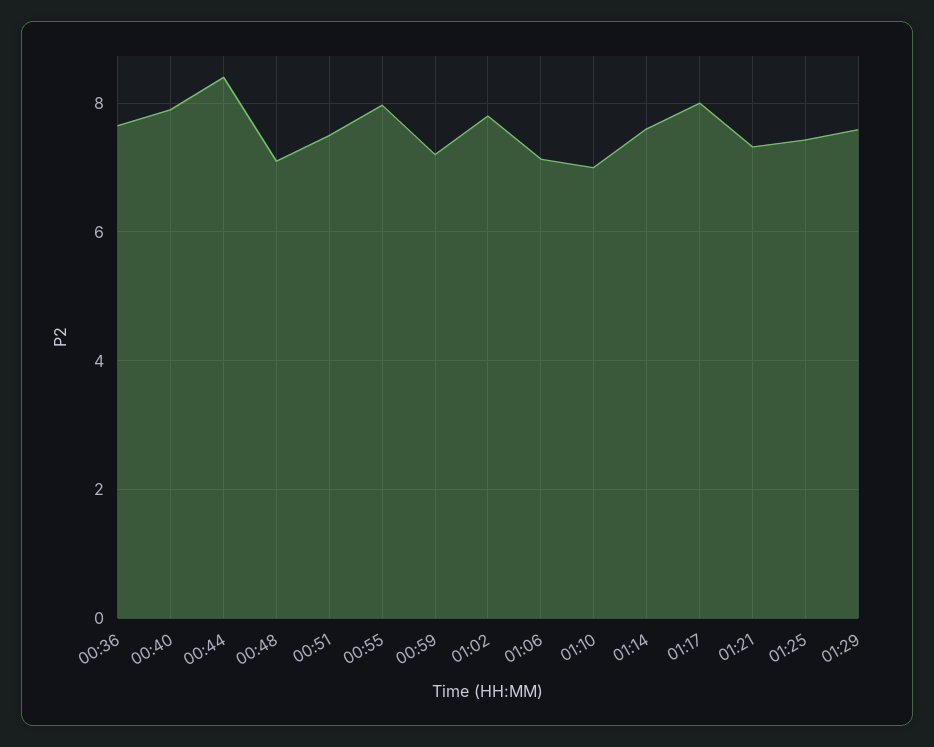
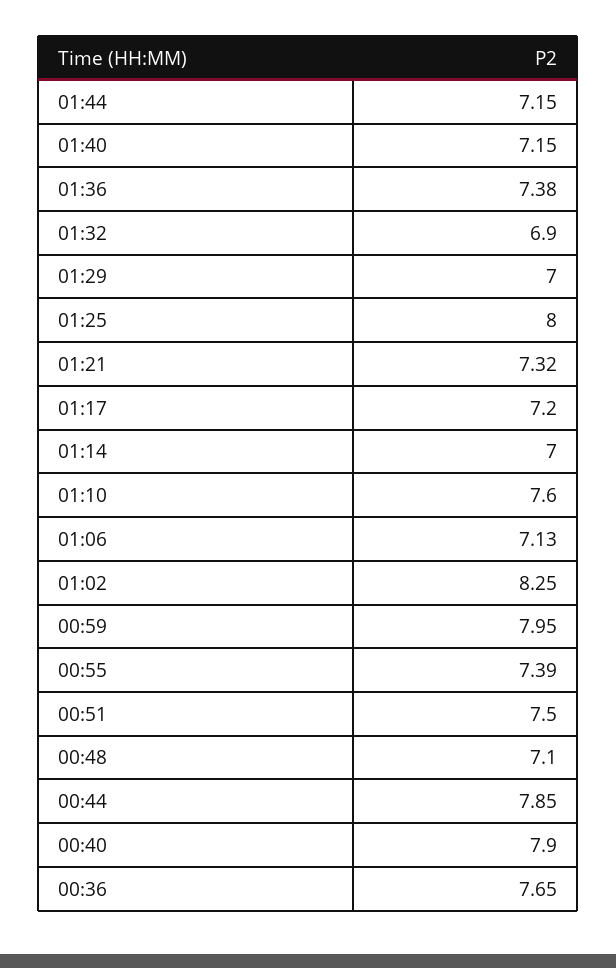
00:44: 8.4 -> 7.85
00:55: 8 -> 7.39
00:59: 7.2 -> 7.95
01:02: 7.8 -> 8.25
01:10: 7 -> 7.6
01:14: 7.6 -> 7
01:17: 8 -> 7.2
01:25: 7.4 -> 8
01:29: 7.6 -> 7
01:44: none -> 7.15
01:40: none -> 7.15
01:36: none -> 7.38
01:32: none -> 6.9

